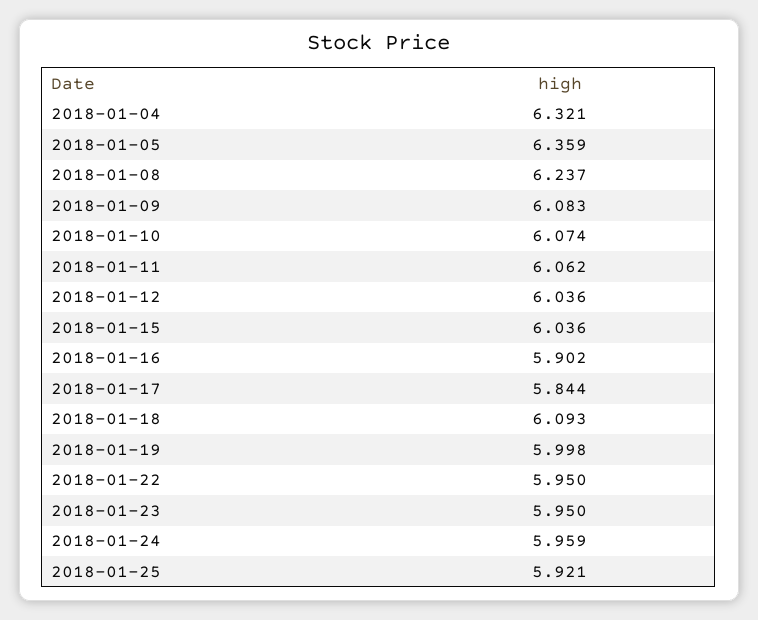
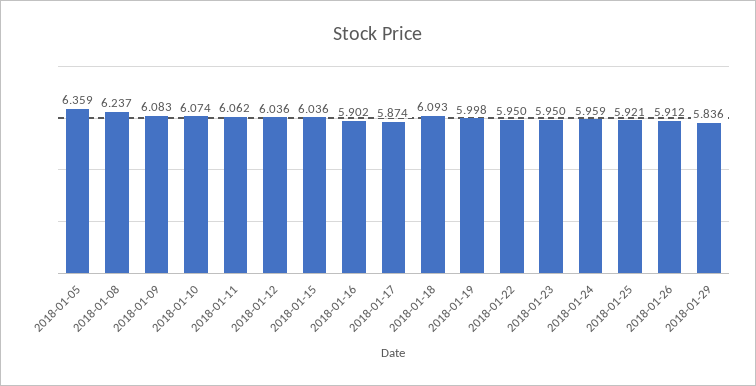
2018-01-04: 6.321 -> none
2018-01-17: 5.844 -> 5.874
2018-01-26: none -> 5.912
2018-01-29: none -> 5.836

